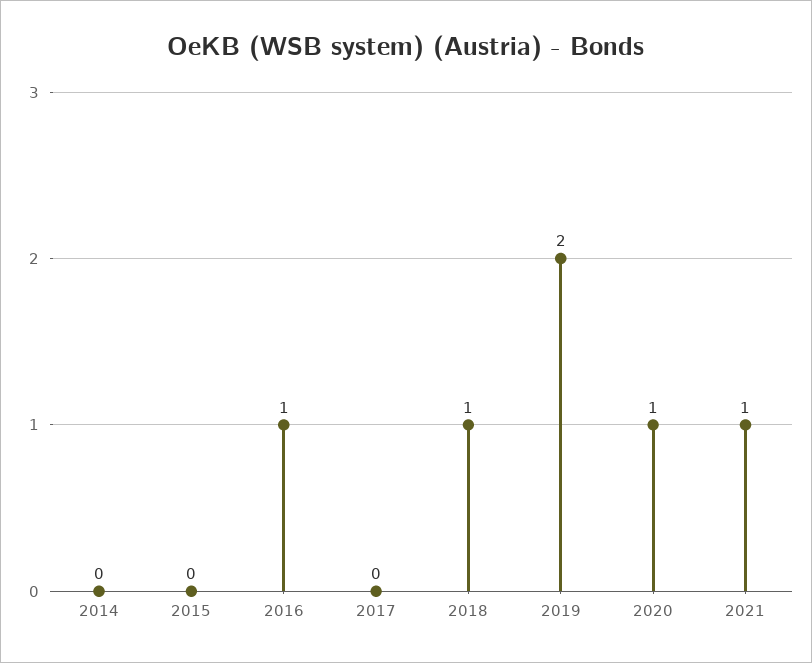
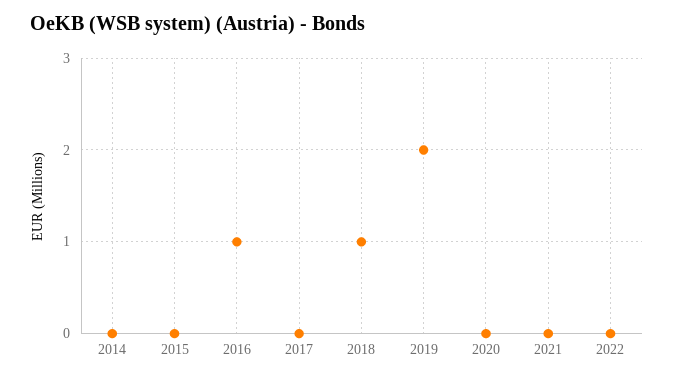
2020: 1 -> 0
2021: 1 -> 0
2022: none -> 0

